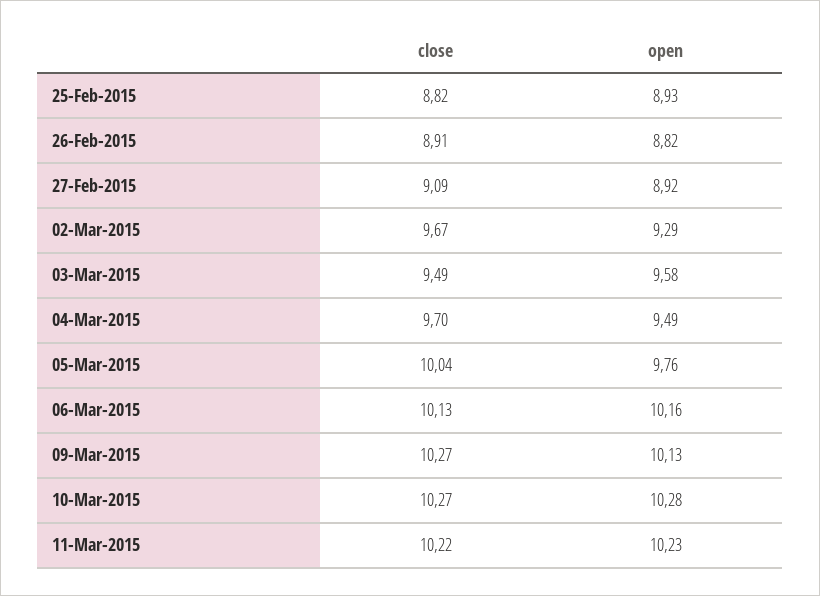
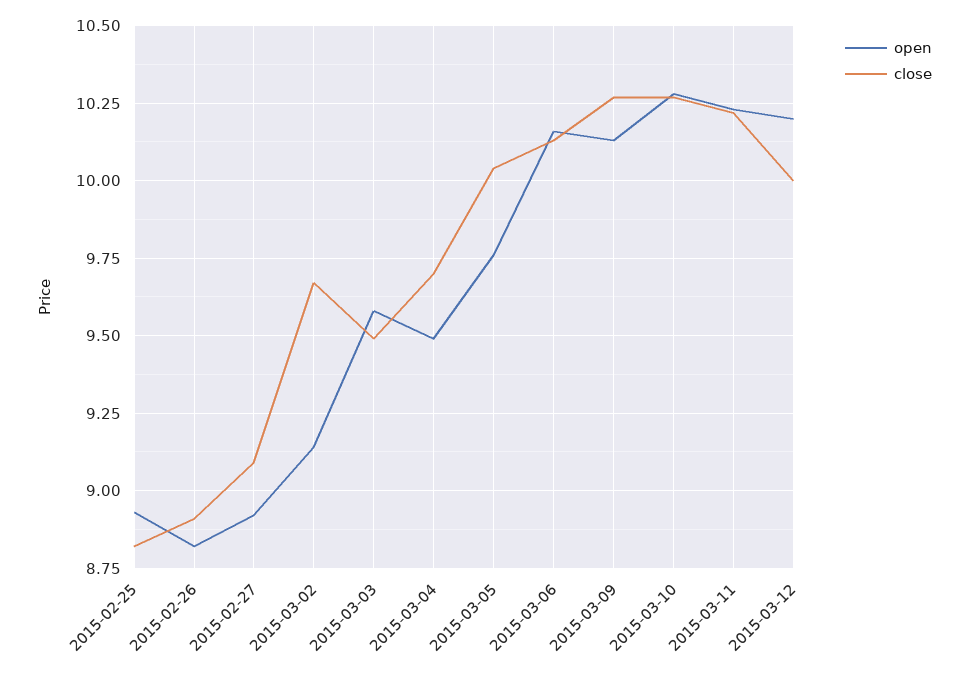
open, 02-Mar-2015: 9.29 -> 9.15
open, 2015-03-12: none -> 10.2
close, 2015-03-12: none -> 10

